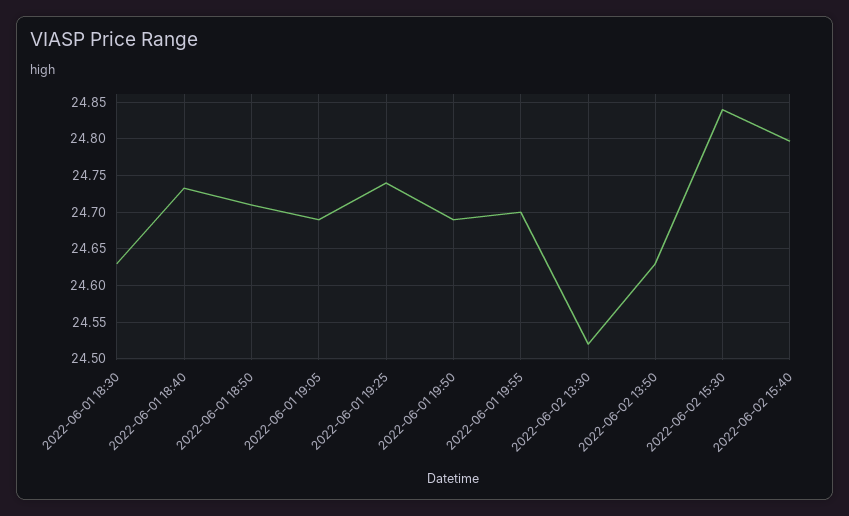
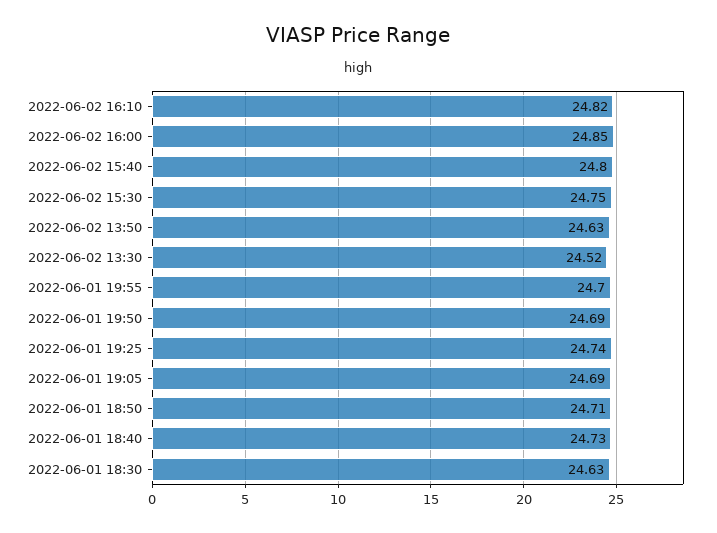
2022-06-02 15:30: 24.84 -> 24.75
2022-06-02 16:10: none -> 24.82
2022-06-02 16:00: none -> 24.85

